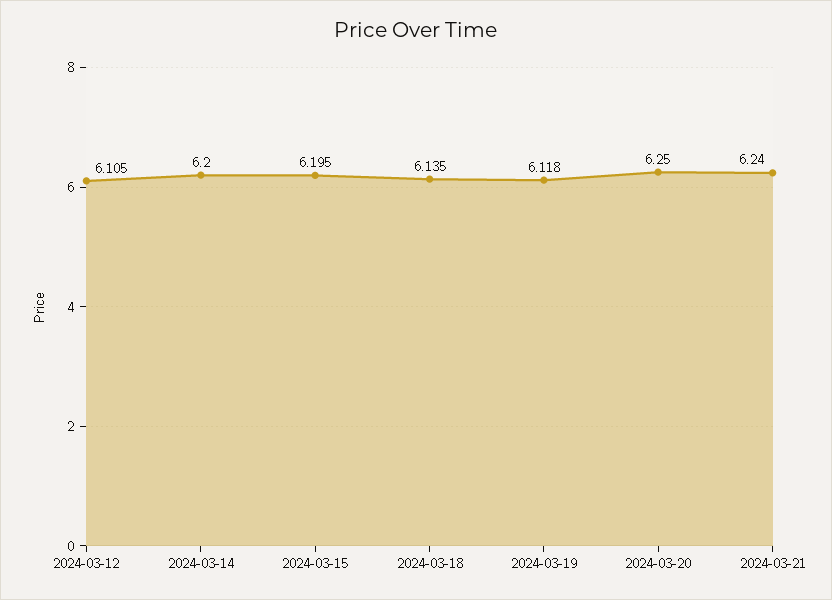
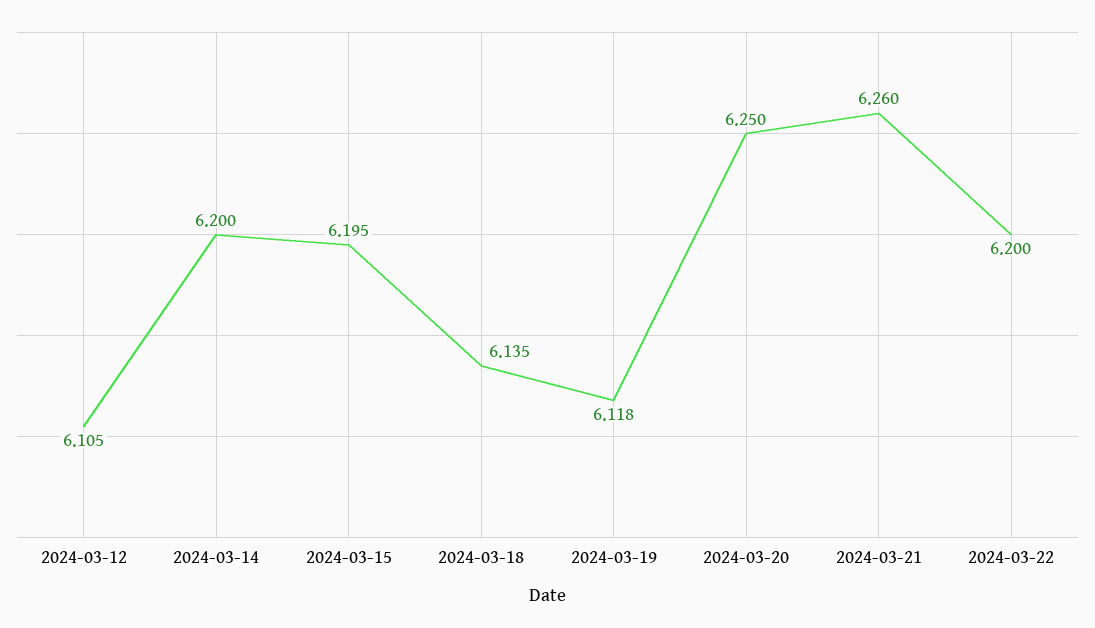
2024-03-21: 6.24 -> 6.26
2024-03-22: none -> 6.2

